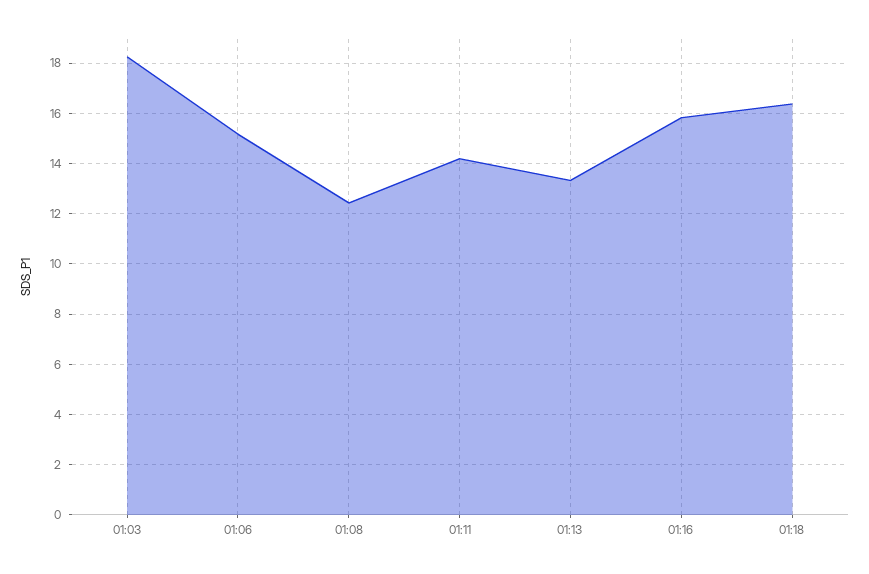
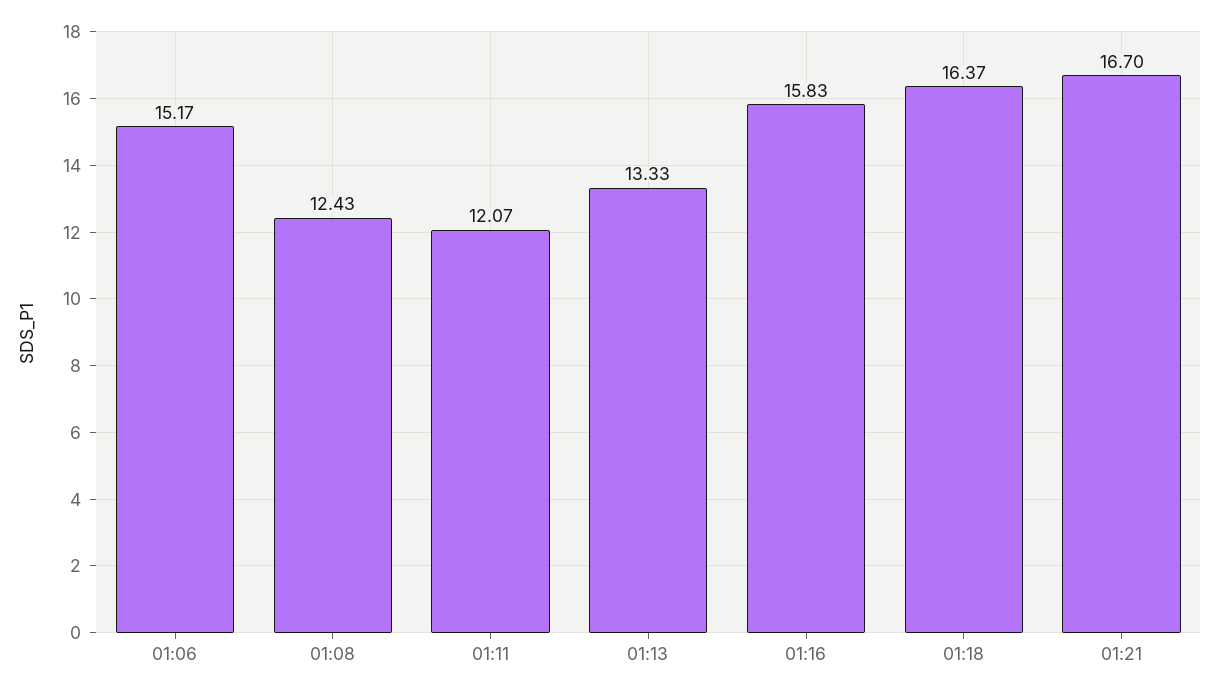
01:03: 18.25 -> none
01:11: 14.25 -> 12.07
01:21: none -> 16.7

